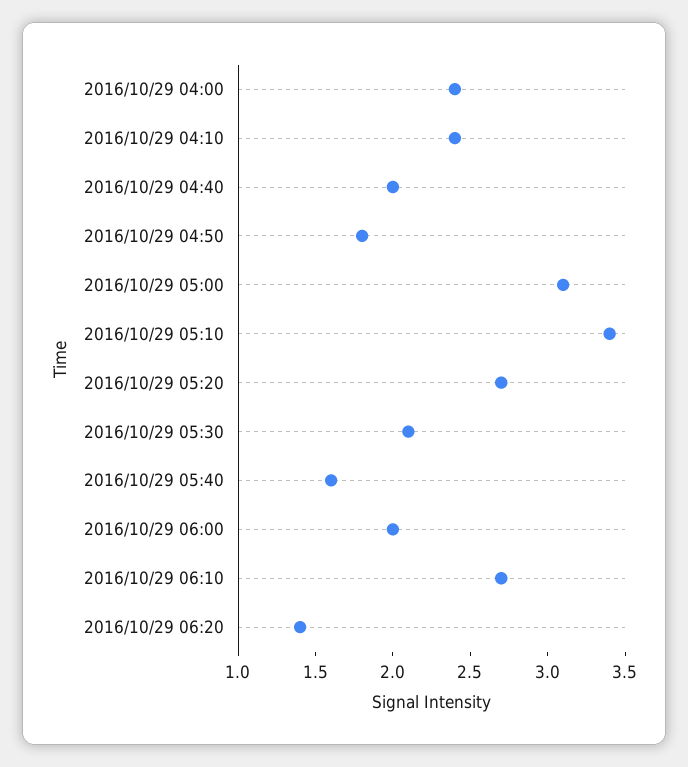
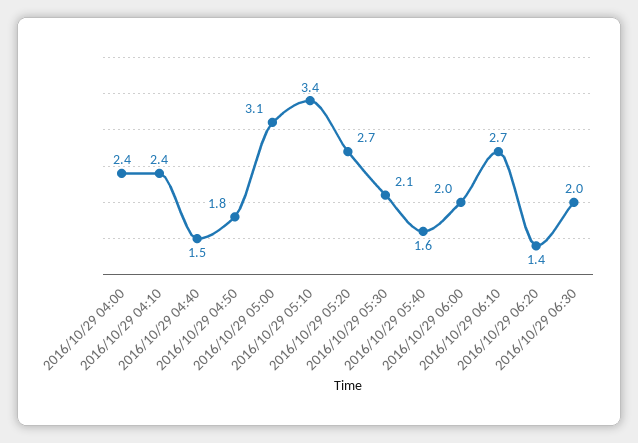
2016/10/29 04:40: 2 -> 1.5
2016/10/29 06:30: none -> 2

